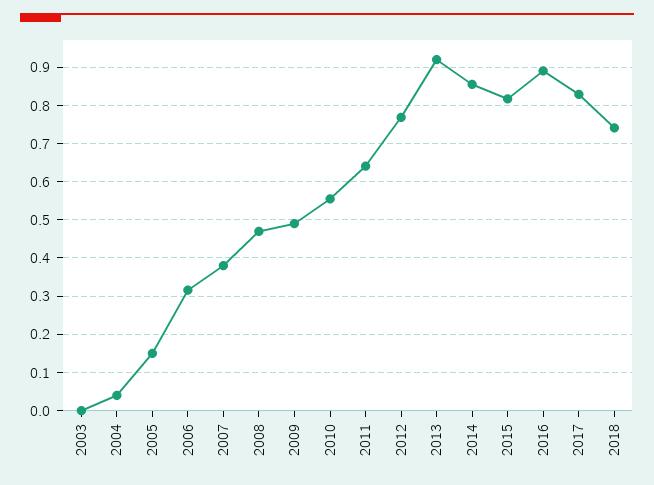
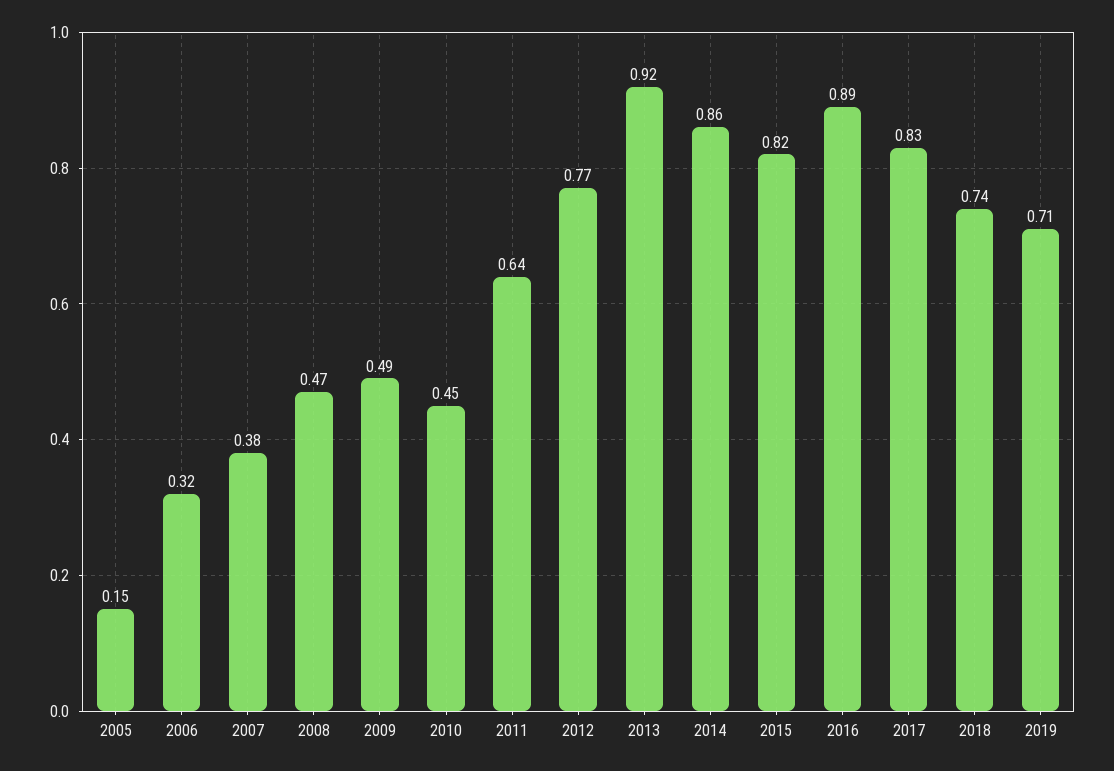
2003: 0 -> none
2004: 0.04 -> none
2010: 0.56 -> 0.45
2019: none -> 0.71

